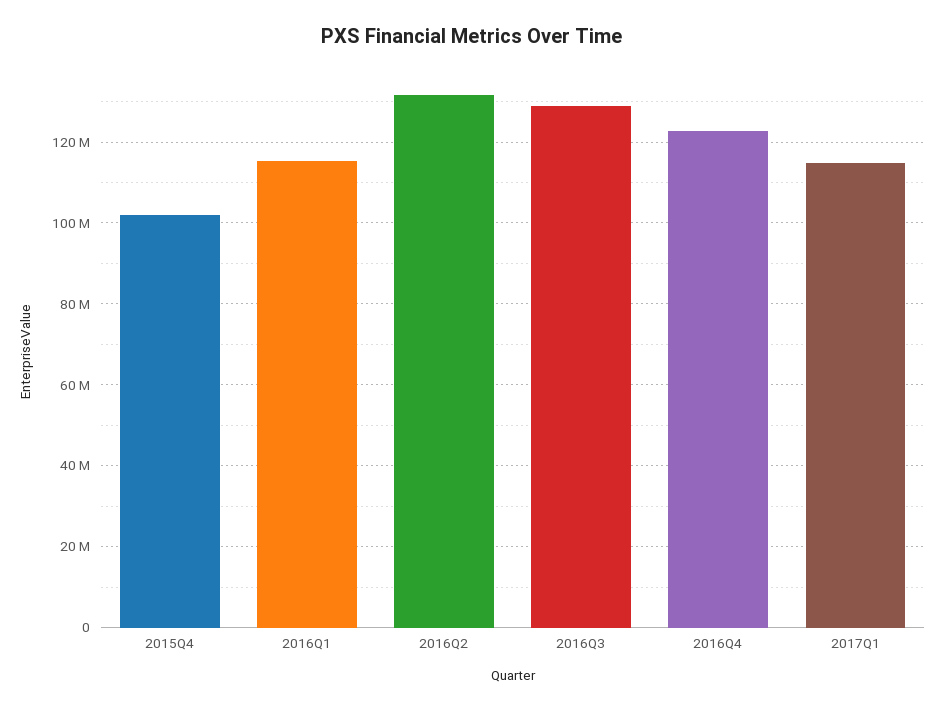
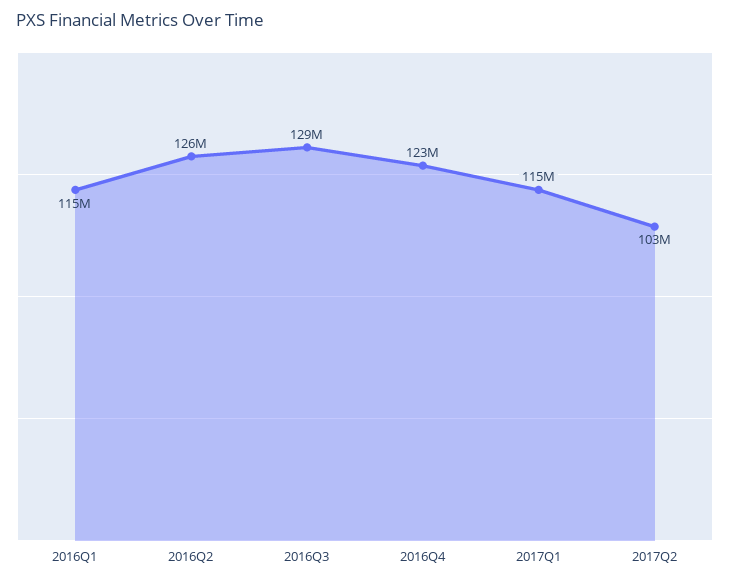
2015Q4: 102000000 -> none
2016Q2: 132000000 -> 126000000
2017Q2: none -> 103000000

